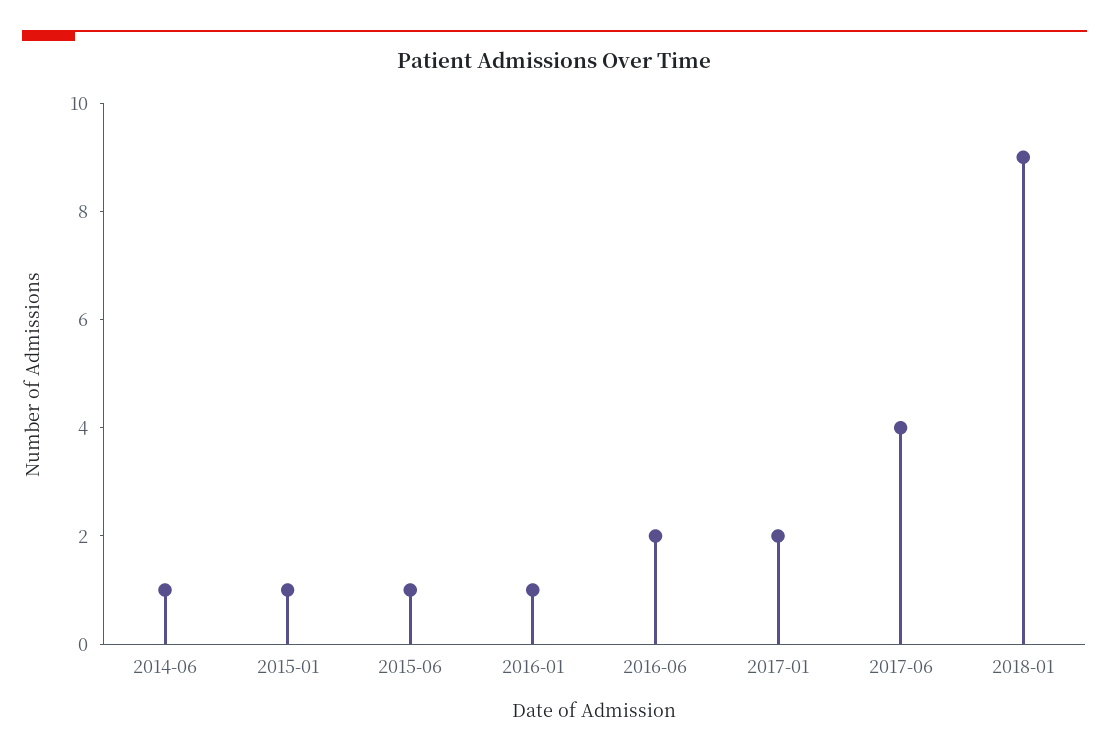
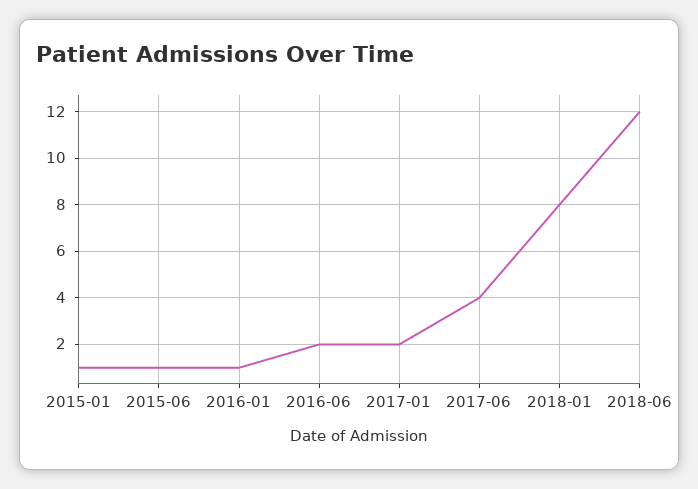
2014-06: 1 -> none
2018-01: 9 -> 8
2018-06: none -> 12

